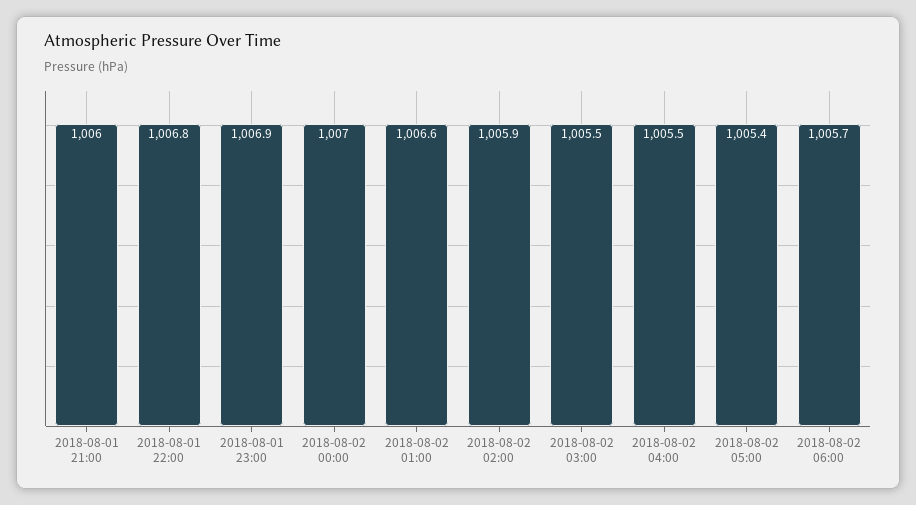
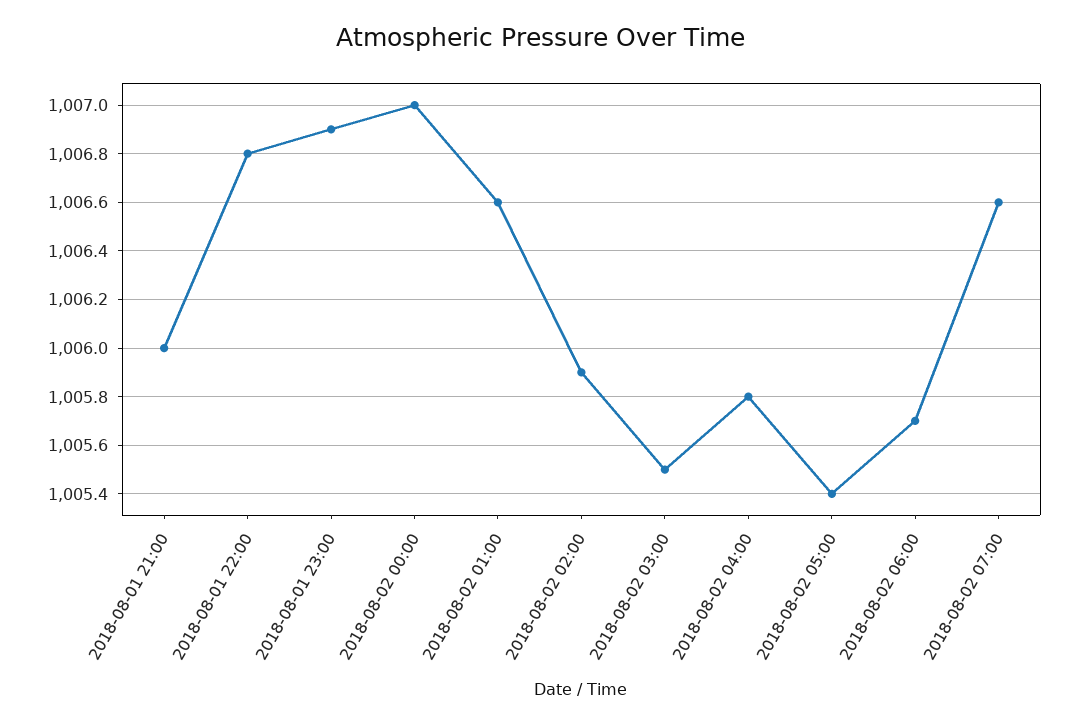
2018-08-02 04:00: 1005.5 -> 1005.8
2018-08-02 07:00: none -> 1006.6

